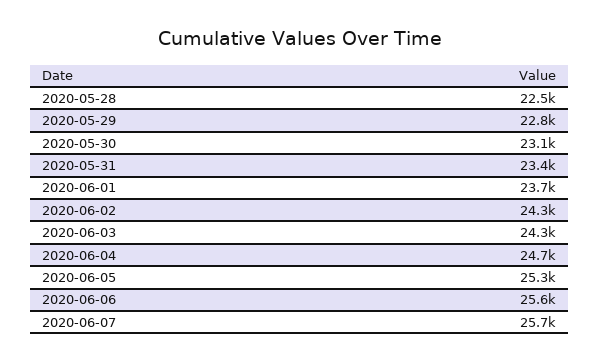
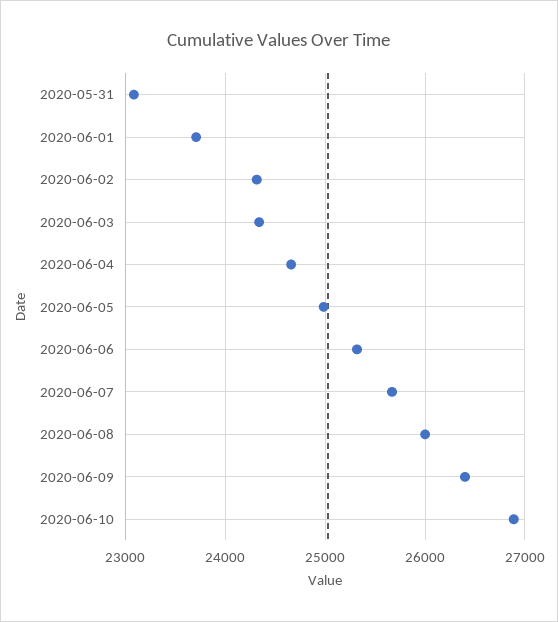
2020-05-28: 22500 -> none
2020-05-29: 22800 -> none
2020-05-30: 23100 -> none
2020-05-31: 23400 -> 23100
2020-06-05: 25300 -> 25000
2020-06-06: 25600 -> 25300
2020-06-08: none -> 26000
2020-06-09: none -> 26400
2020-06-10: none -> 26900

